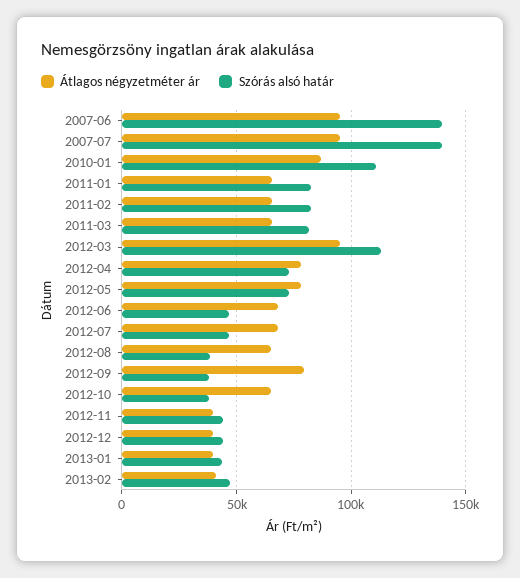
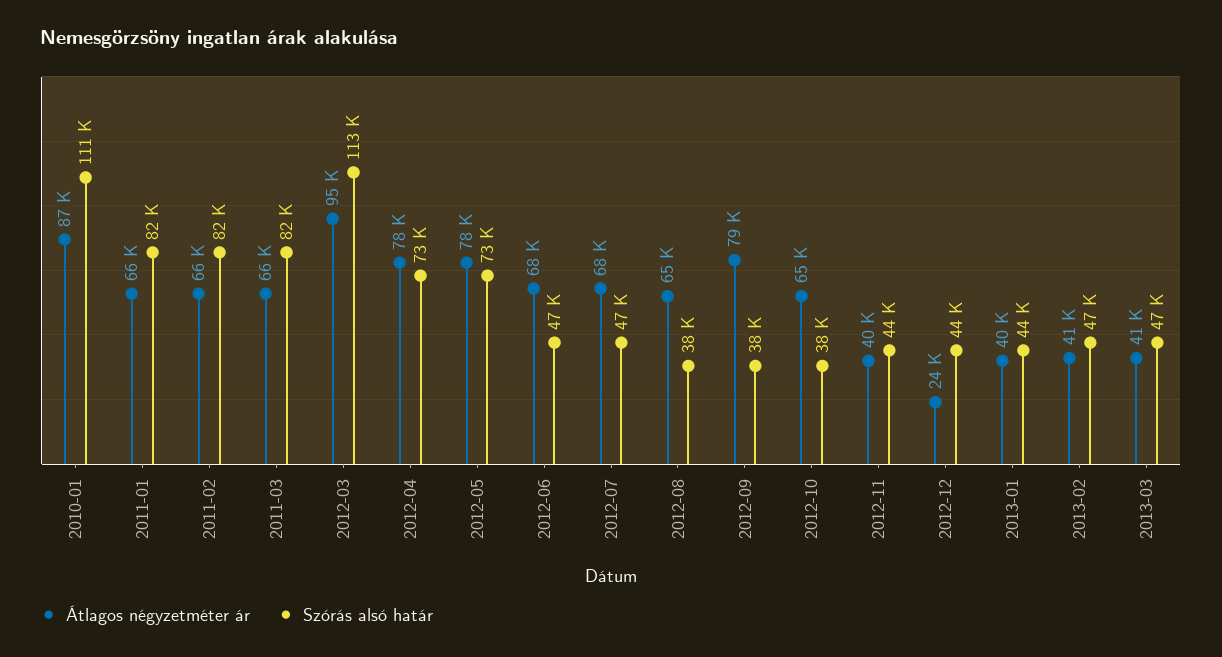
Átlagos négyzetméter ár, 2007-06: 95000 -> none
Szórás alsó határ, 2007-06: 140000 -> none
Átlagos négyzetméter ár, 2007-07: 95000 -> none
Szórás alsó határ, 2007-07: 140000 -> none
Átlagos négyzetméter ár, 2012-12: 40000 -> 24000
Átlagos négyzetméter ár, 2013-03: none -> 41000
Szórás alsó határ, 2013-03: none -> 47000

